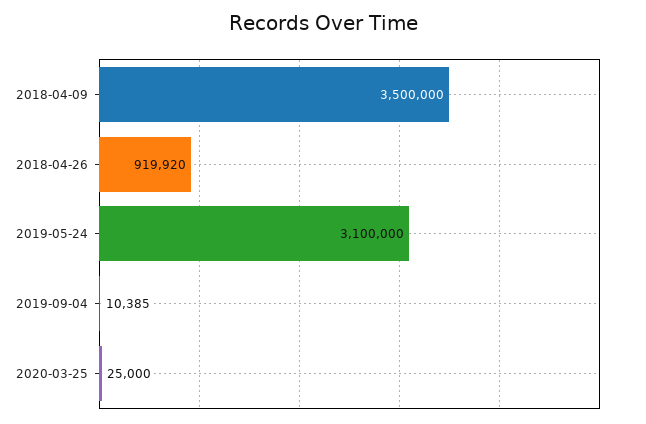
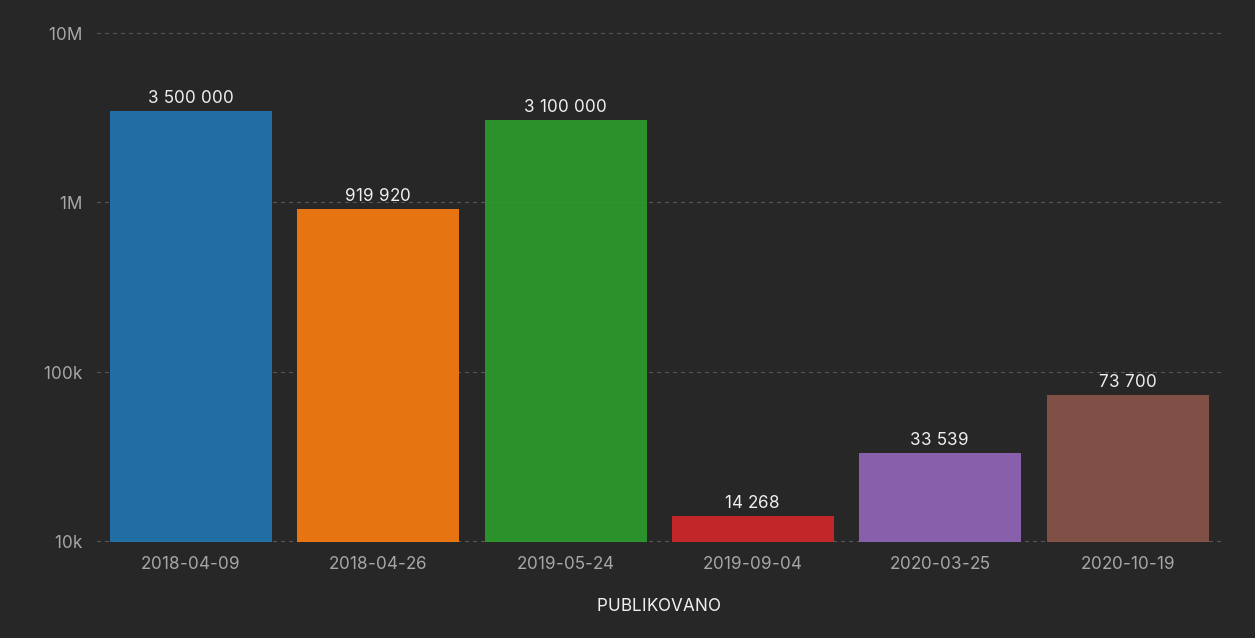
2019-09-04: 10385 -> 14268
2020-03-25: 25000 -> 33539
2020-10-19: none -> 73700

